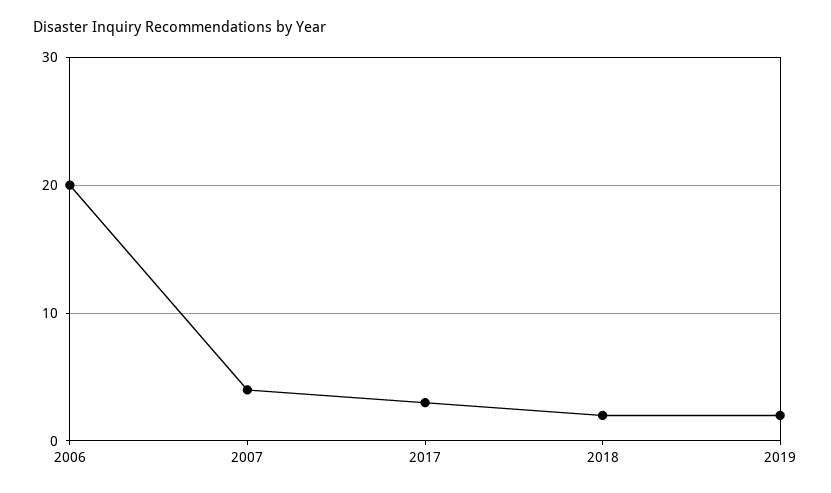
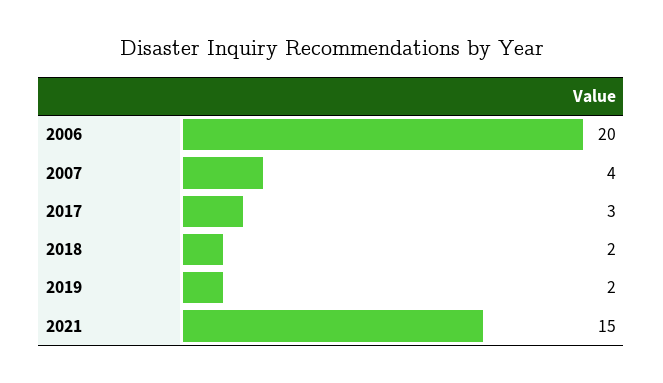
2021: none -> 15

